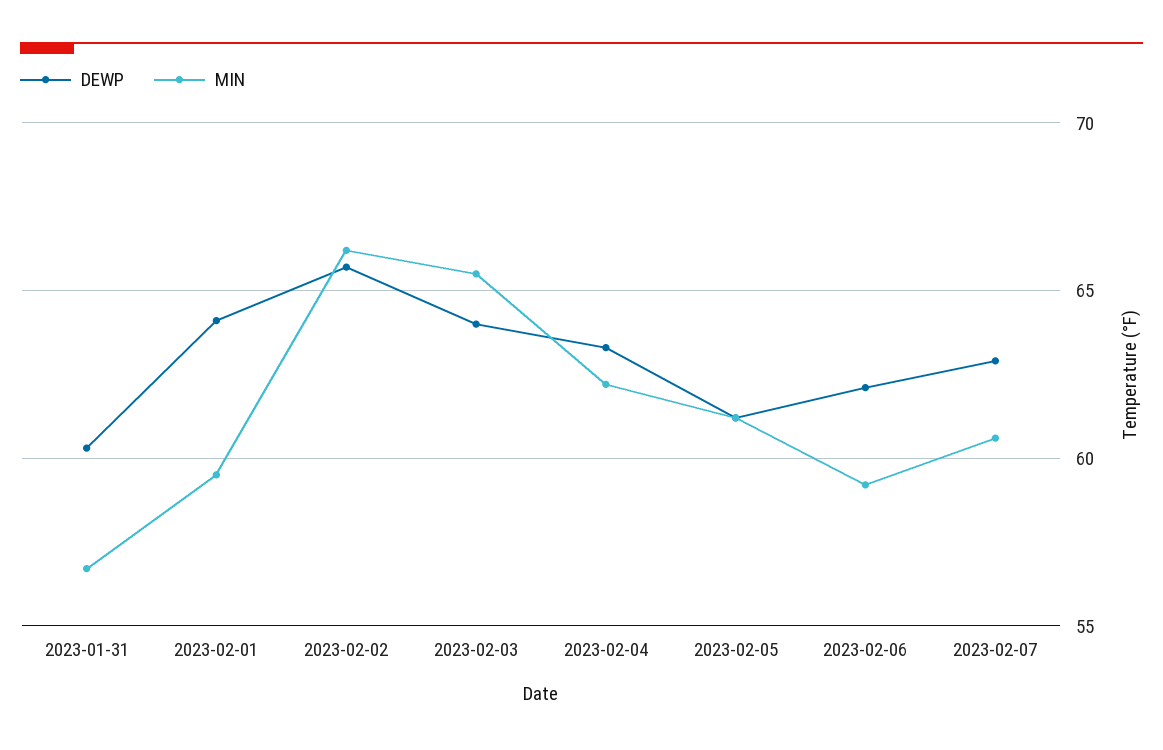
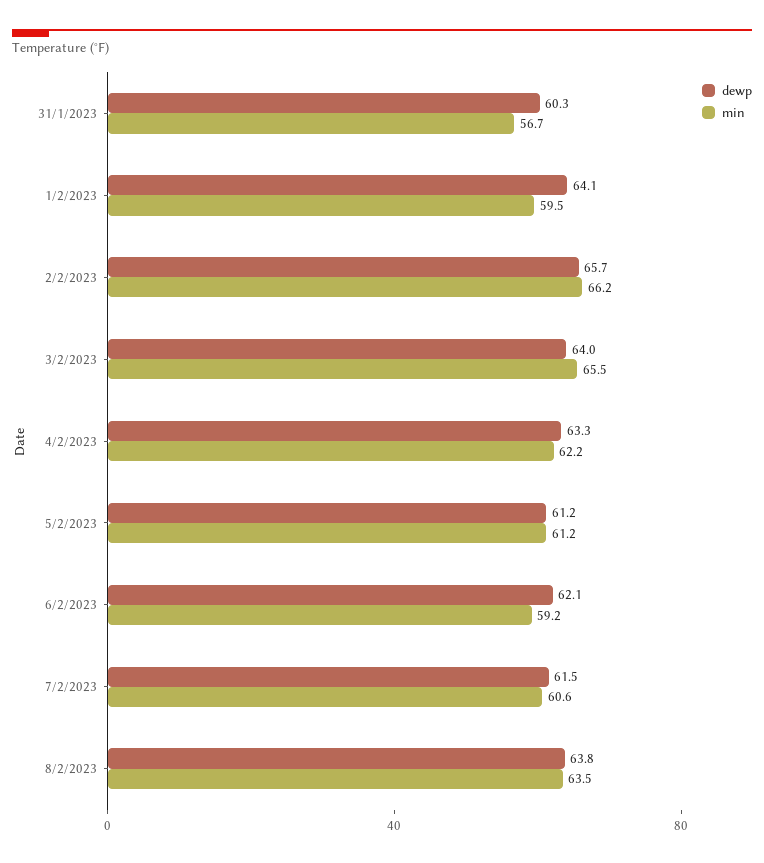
DEWP, 2023-02-07: 63 -> 61.5
DEWP, 8/2/2023: none -> 63.8
MIN, 8/2/2023: none -> 63.5

